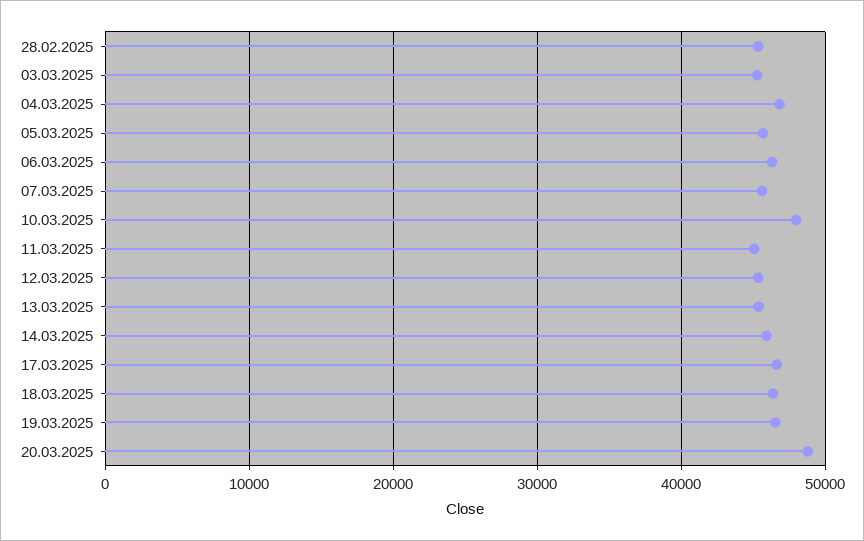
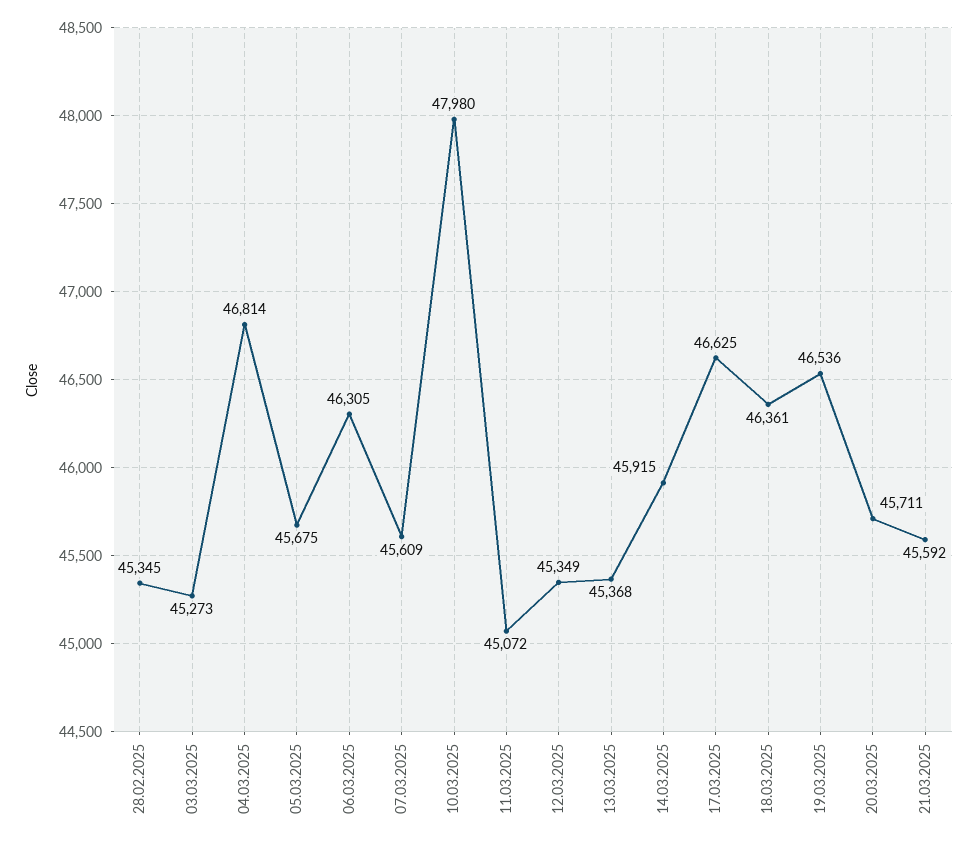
20.03.2025: 49000 -> 45711
21.03.2025: none -> 45592

